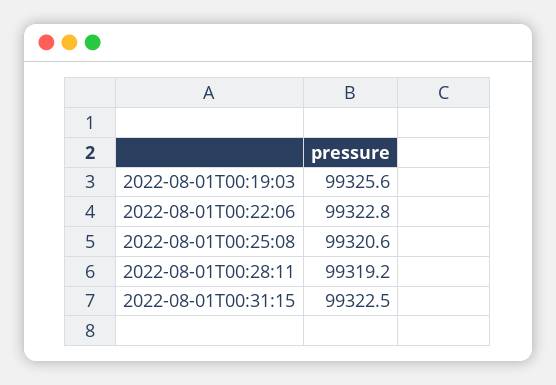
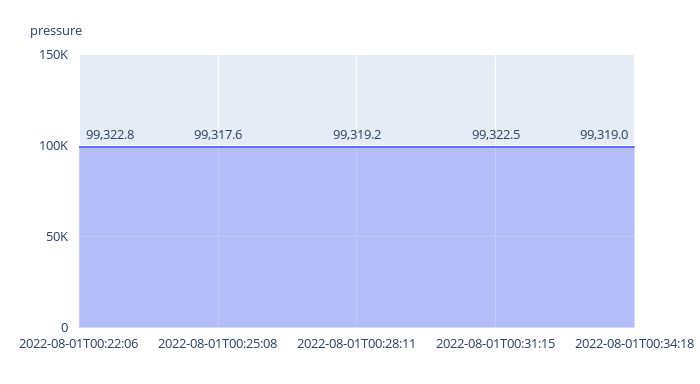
2022-08-01T00:19:03: 99325.6 -> none
2022-08-01T00:25:08: 99320.6 -> 99317.6
2022-08-01T00:34:18: none -> 99319

